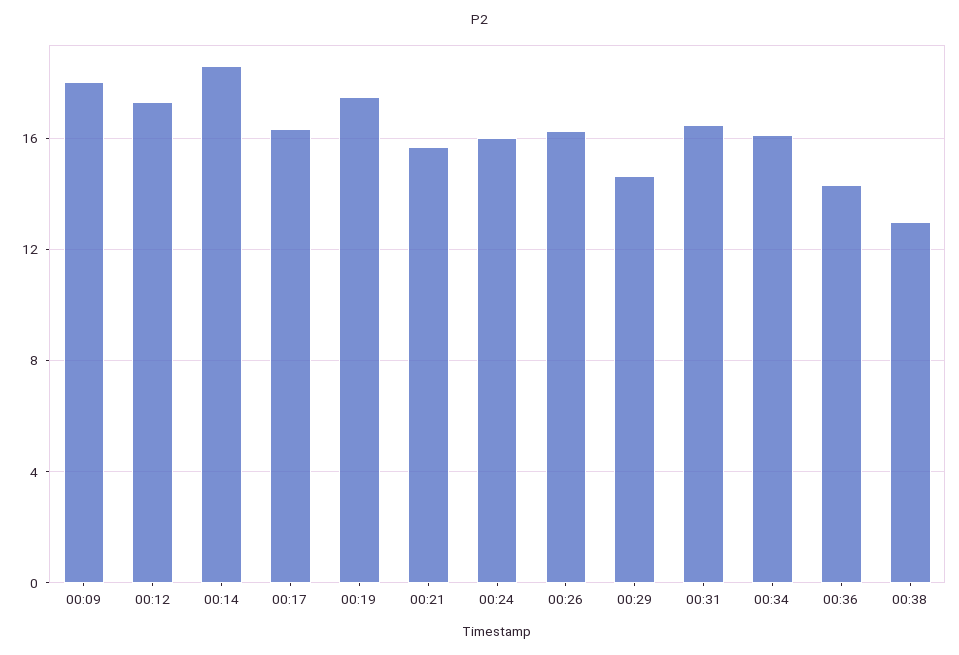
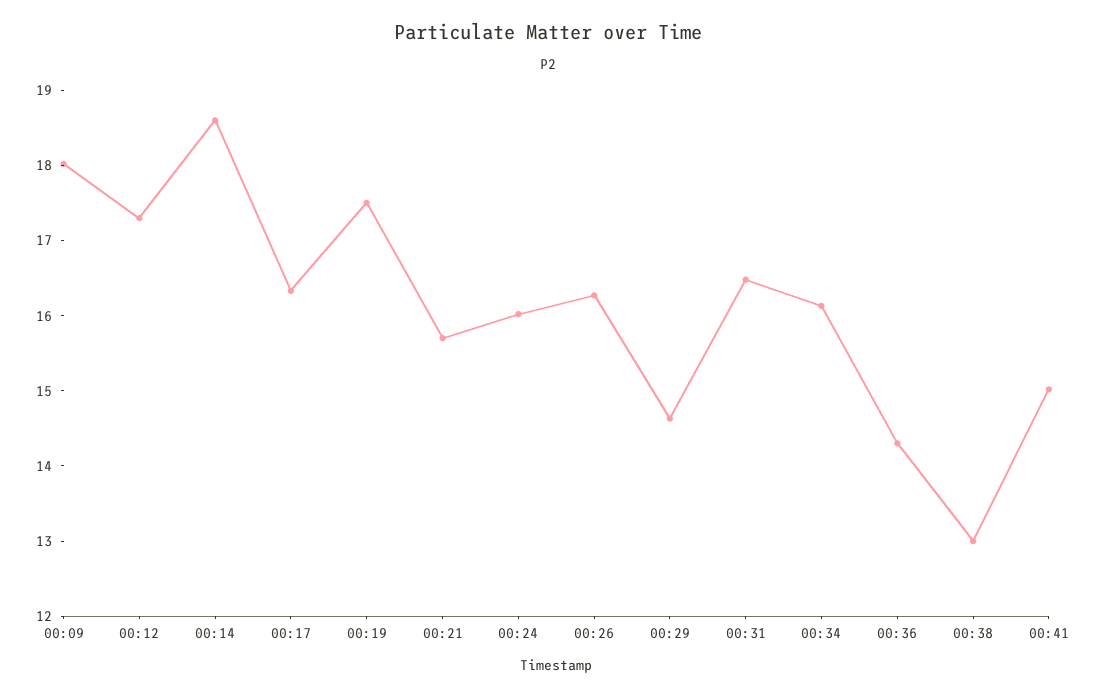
00:41: none -> 15

